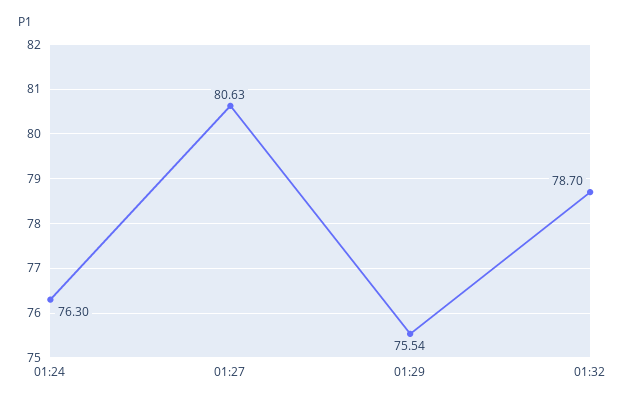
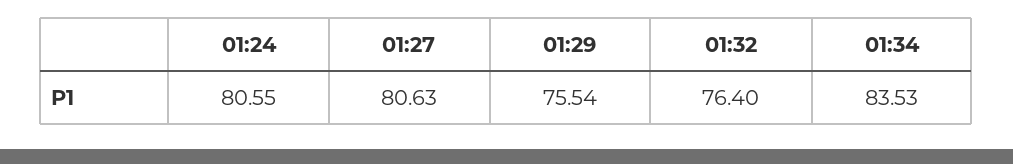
01:24: 76.3 -> 80.55
01:32: 78.7 -> 76.4
01:34: none -> 83.53

